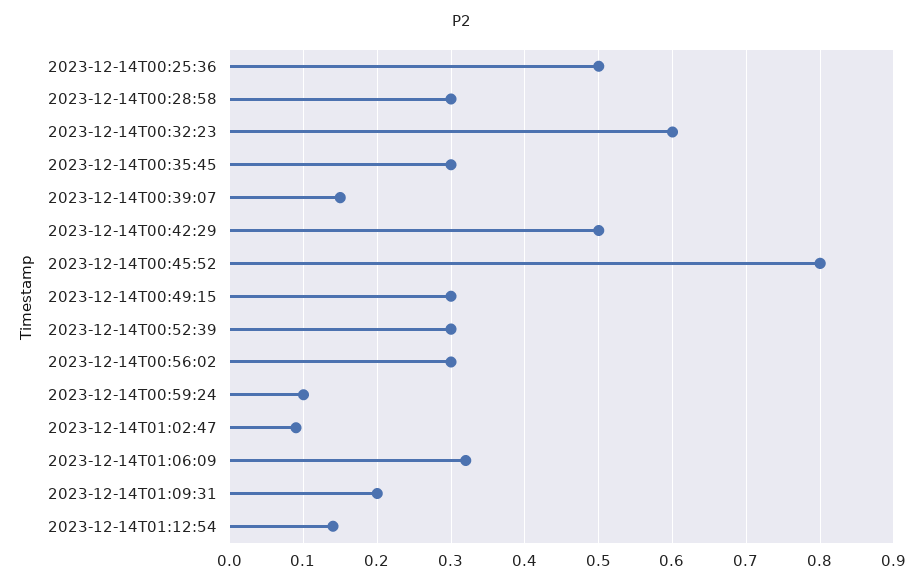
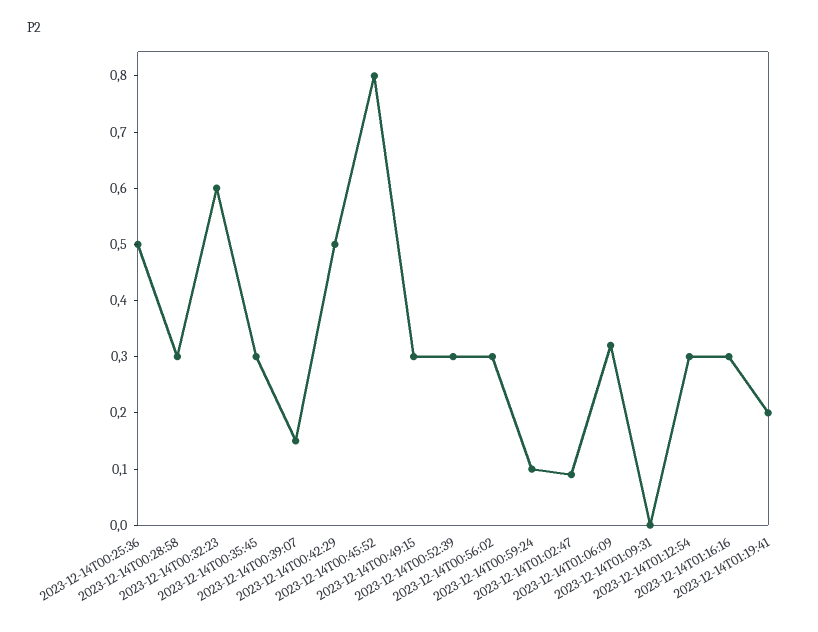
2023-12-14T01:09:31: 0.2 -> 0
2023-12-14T01:12:54: 0.14 -> 0.3
2023-12-14T01:16:16: none -> 0.3
2023-12-14T01:19:41: none -> 0.2

